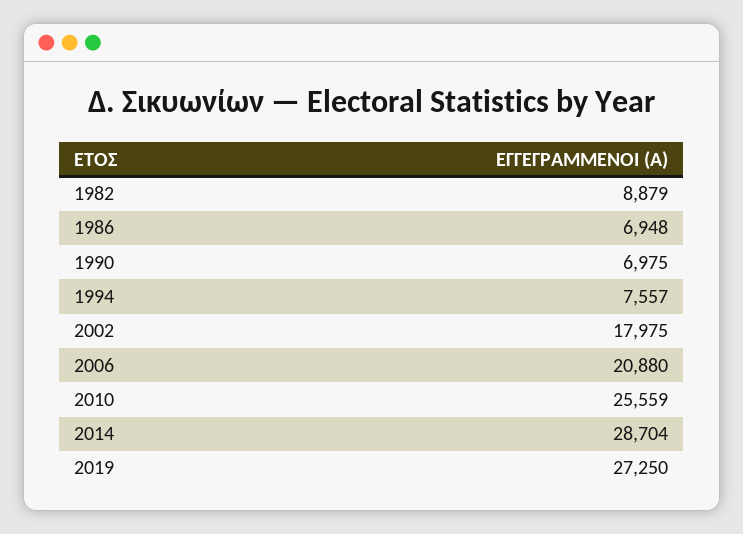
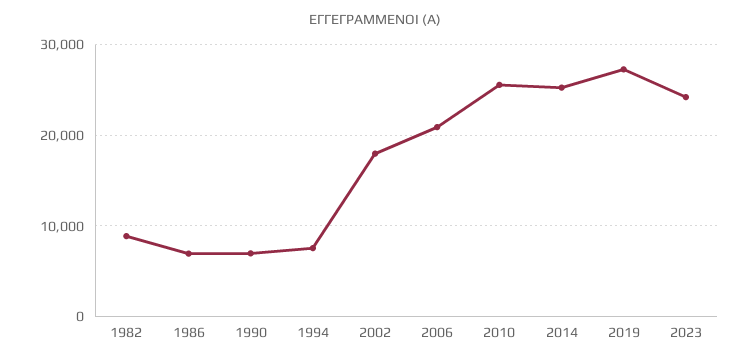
2014: 28704 -> 25000
2023: none -> 24000

